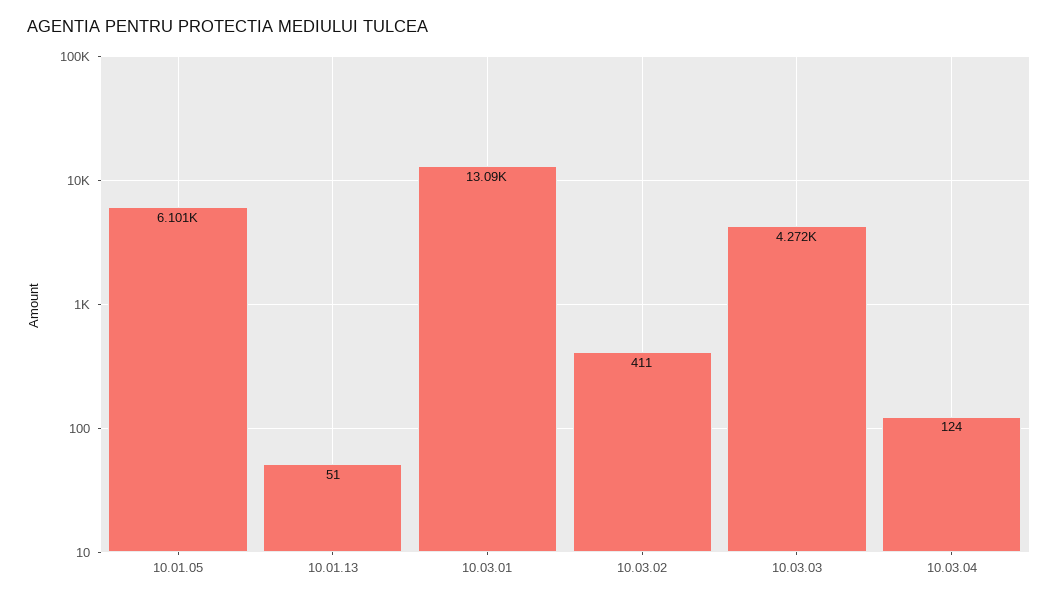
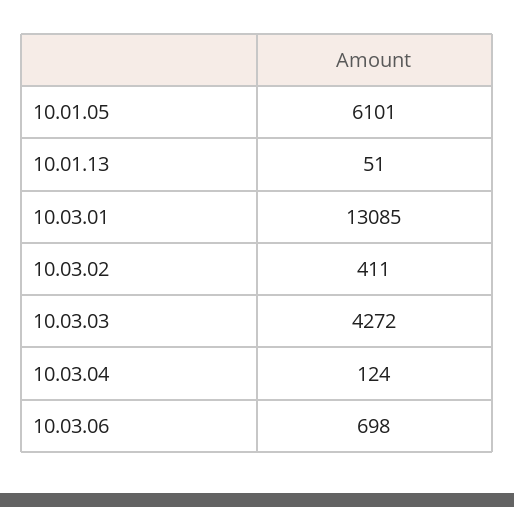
10.03.06: none -> 698

